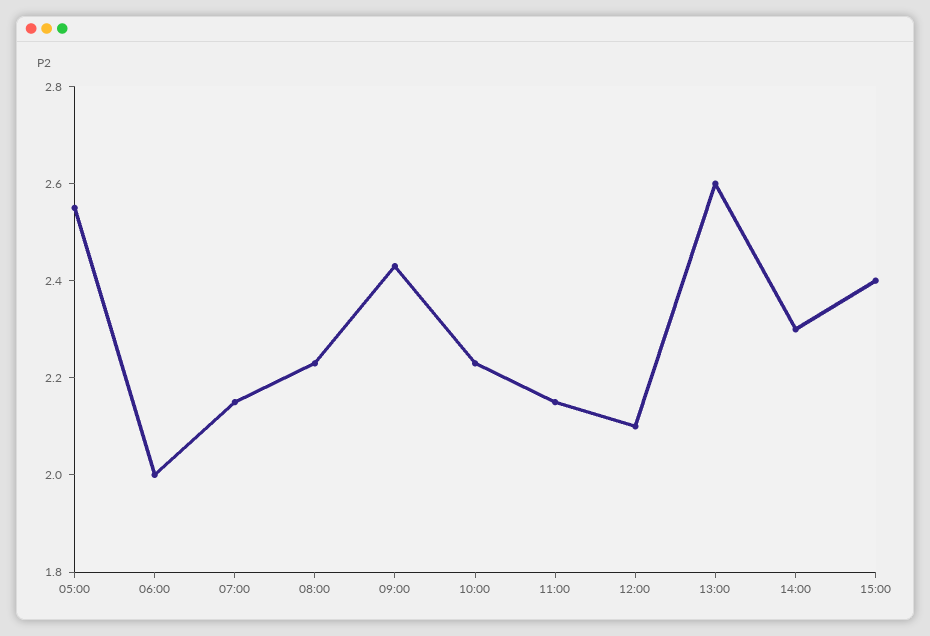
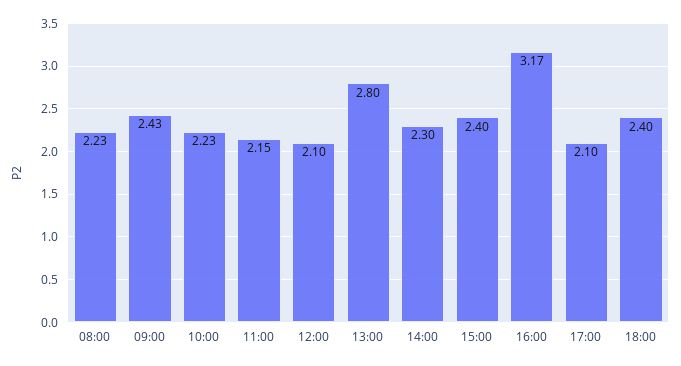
05:00: 2.55 -> none
06:00: 2 -> none
07:00: 2.15 -> none
13:00: 2.6 -> 2.8
16:00: none -> 3.17
17:00: none -> 2.1
18:00: none -> 2.4

